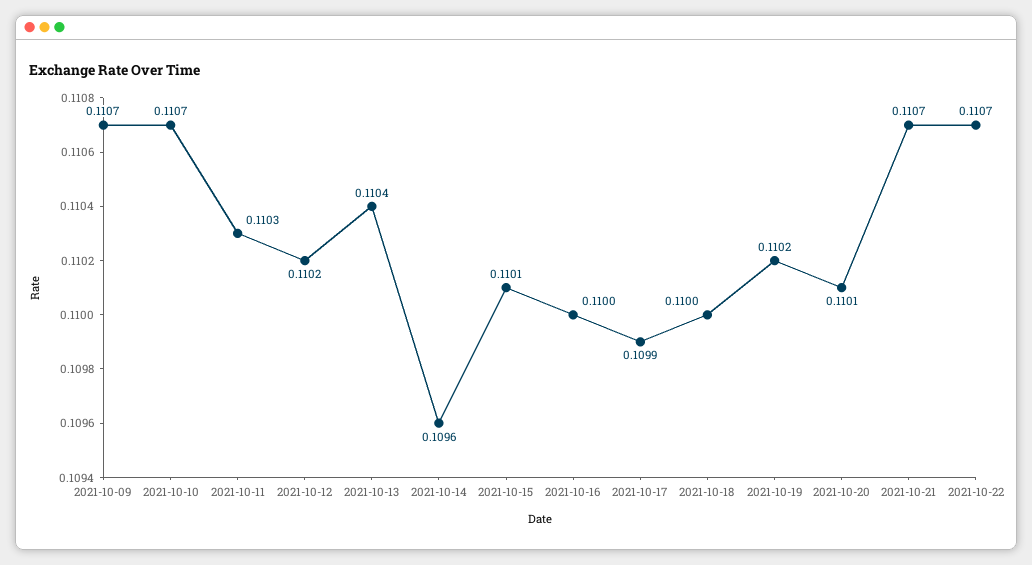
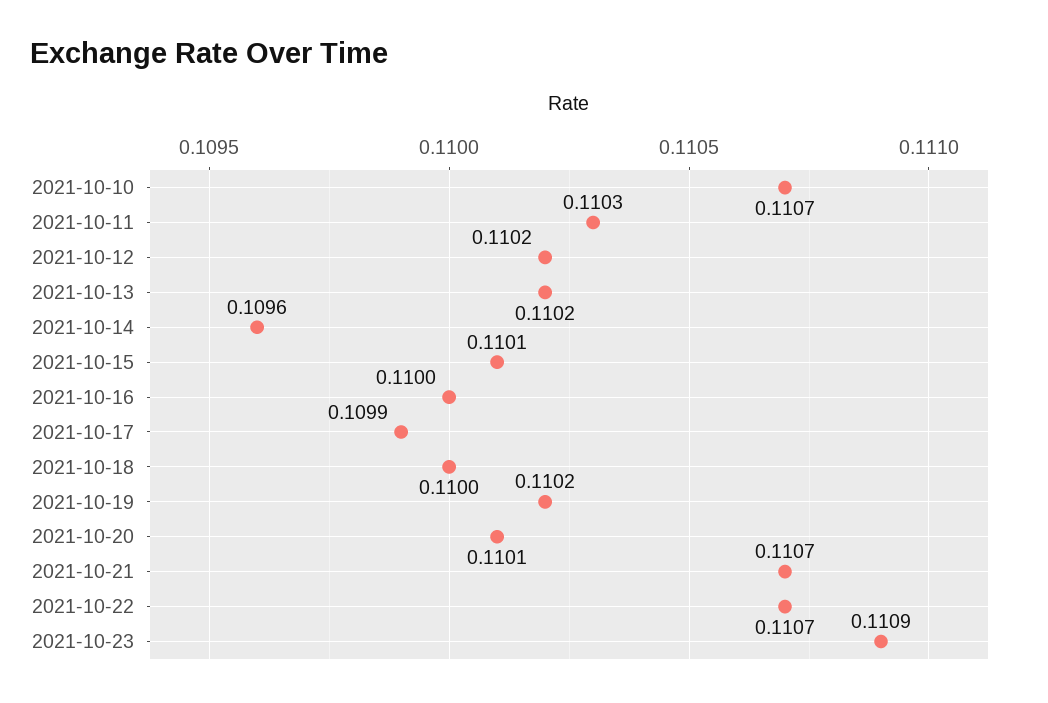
2021-10-09: 0.1107 -> none
2021-10-13: 0.1104 -> 0.1102
2021-10-23: none -> 0.1109

